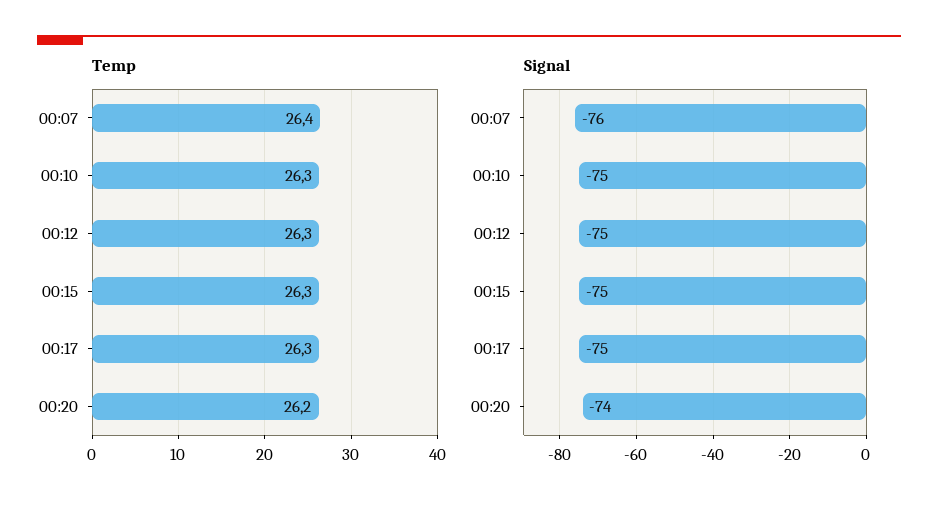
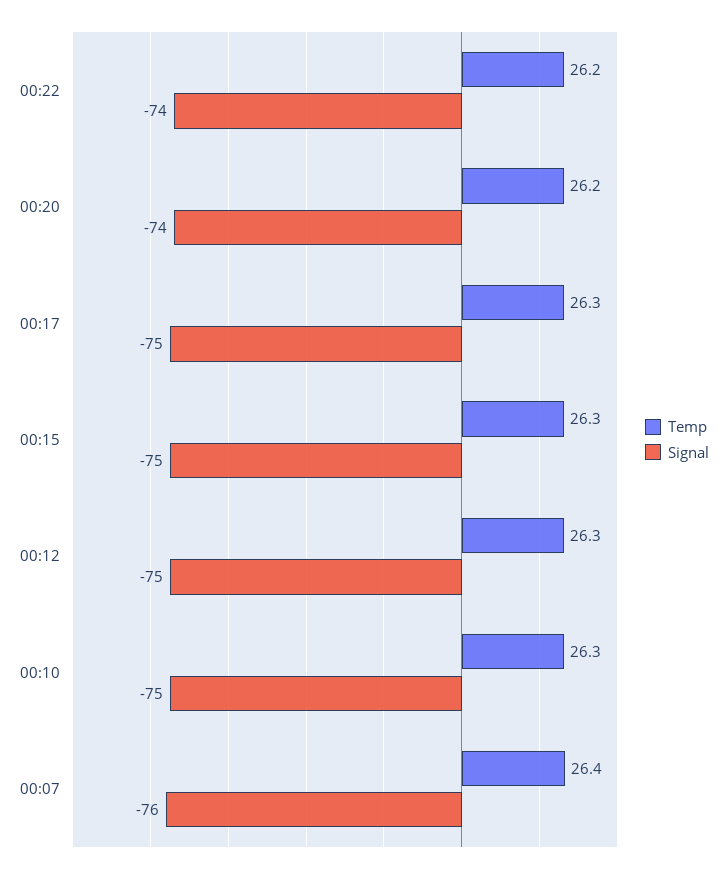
Temp, 00:22: none -> 26.2
Signal, 00:22: none -> -74

